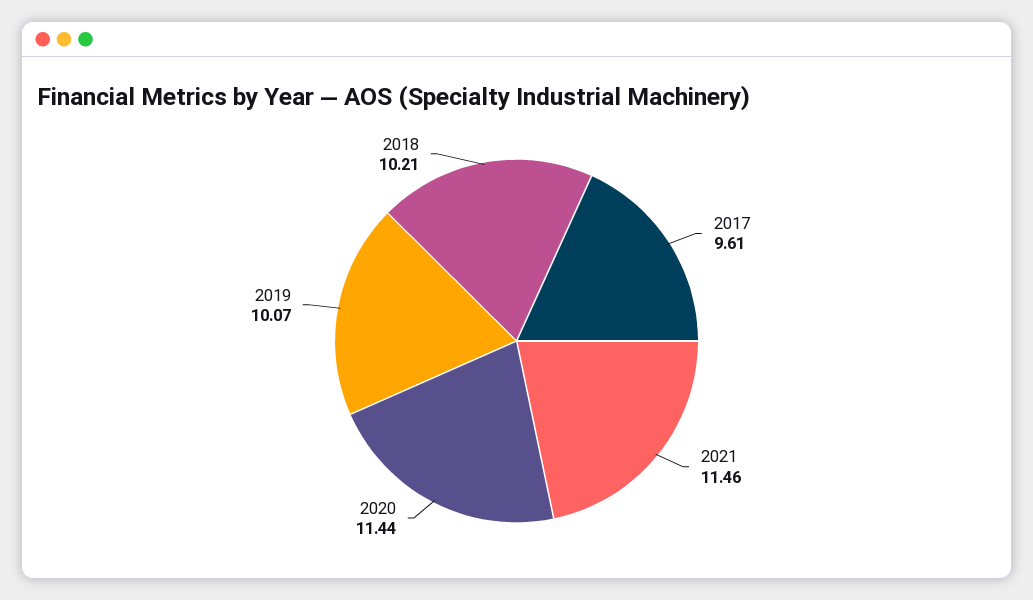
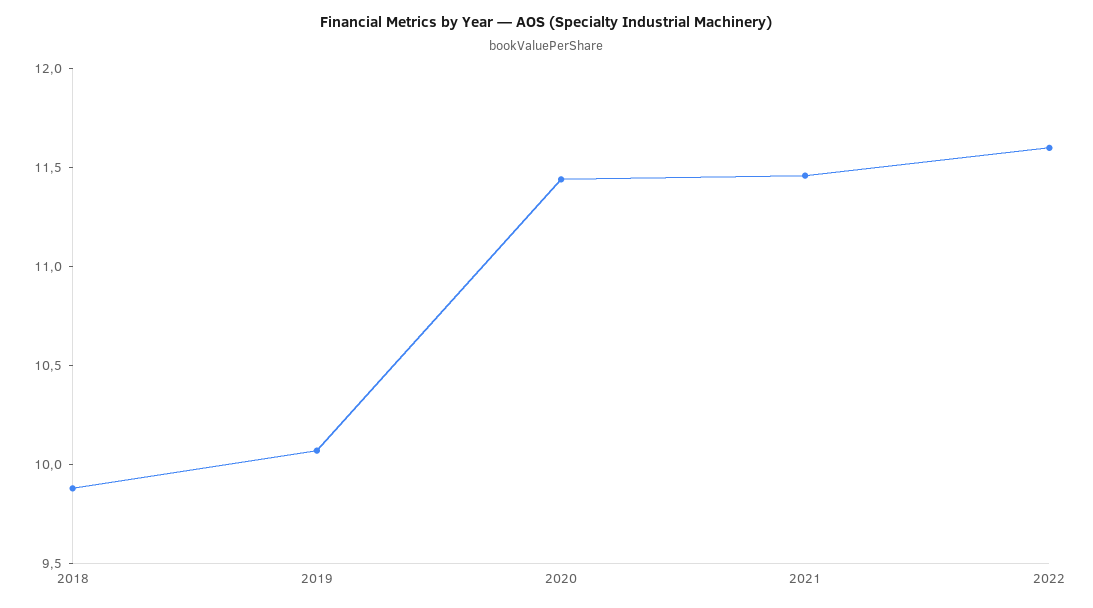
2017: 9.61 -> none
2018: 10.21 -> 9.9
2022: none -> 11.6

